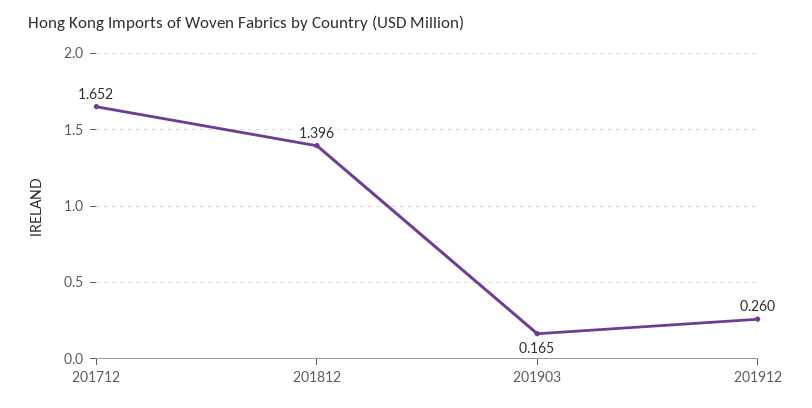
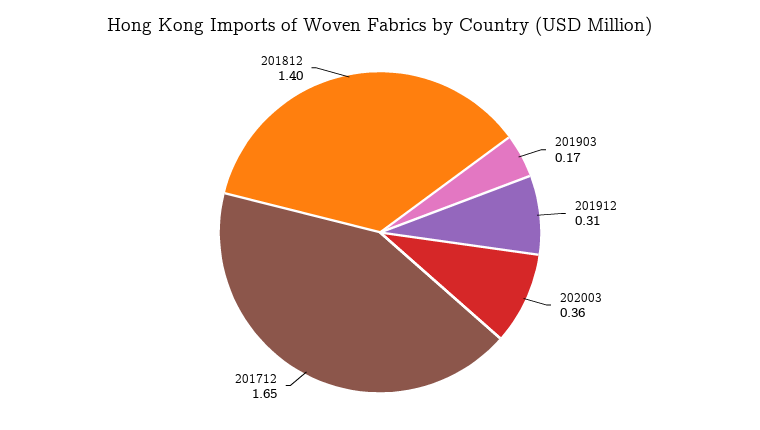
201912: 0.26 -> 0.31
202003: none -> 0.36

